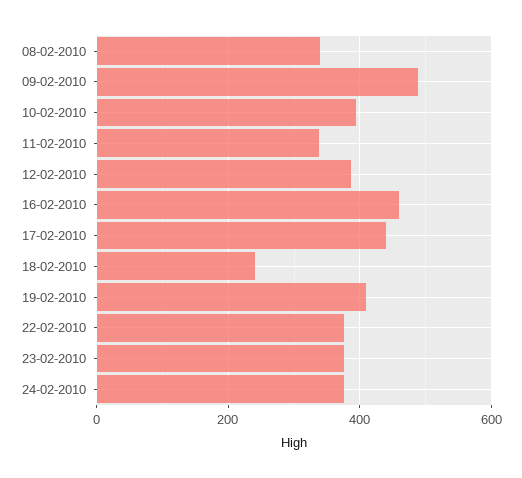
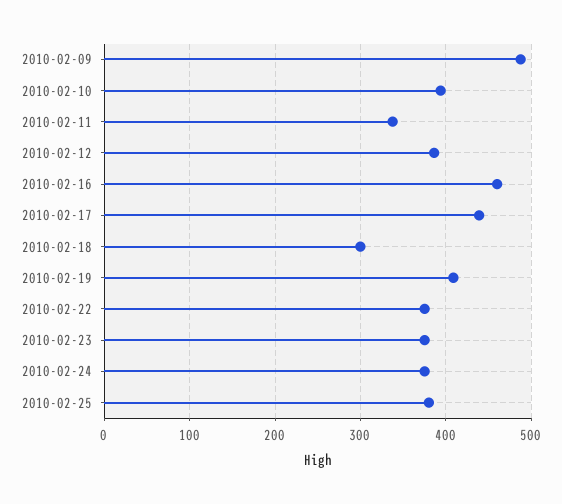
08-02-2010: 340 -> none
18-02-2010: 240 -> 300
2010-02-25: none -> 380

